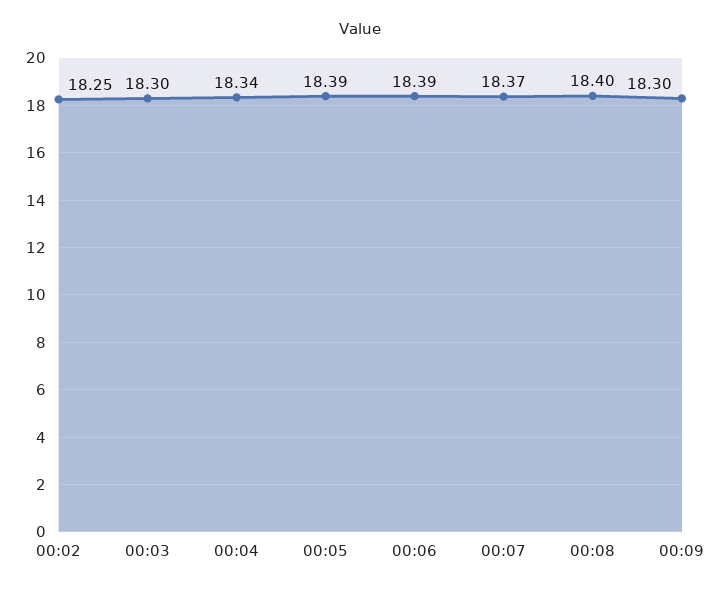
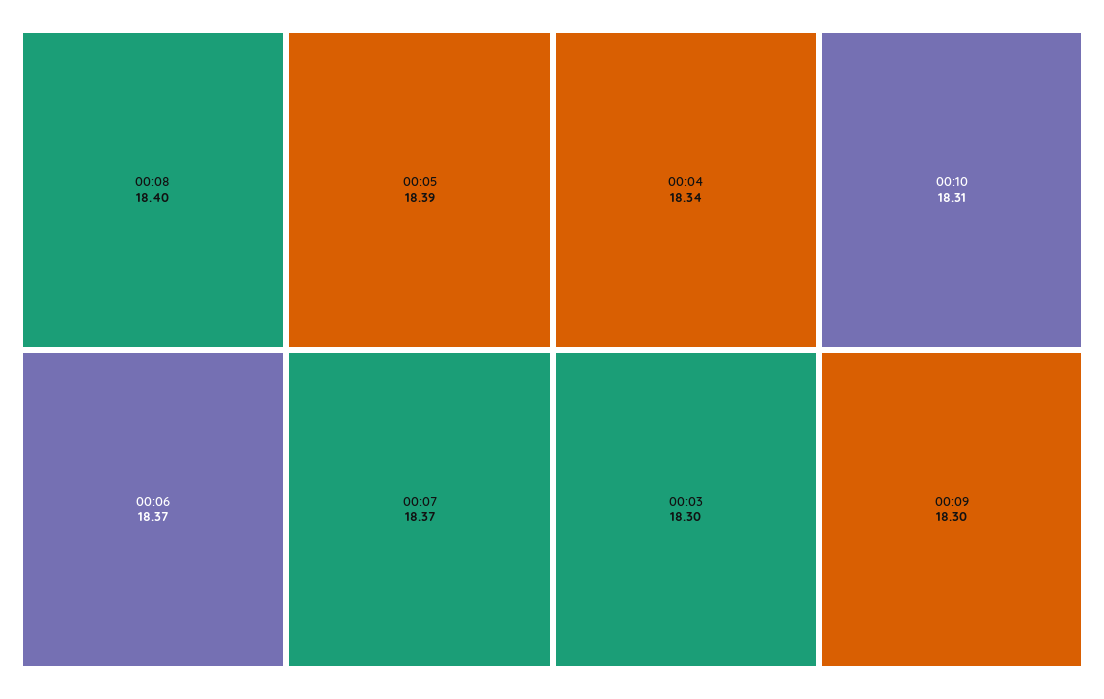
00:02: 18.25 -> none
00:06: 18.39 -> 18.37
00:10: none -> 18.31

